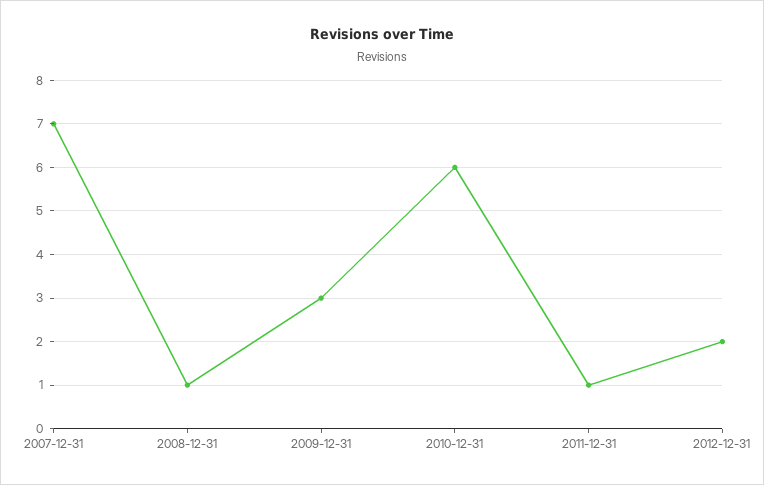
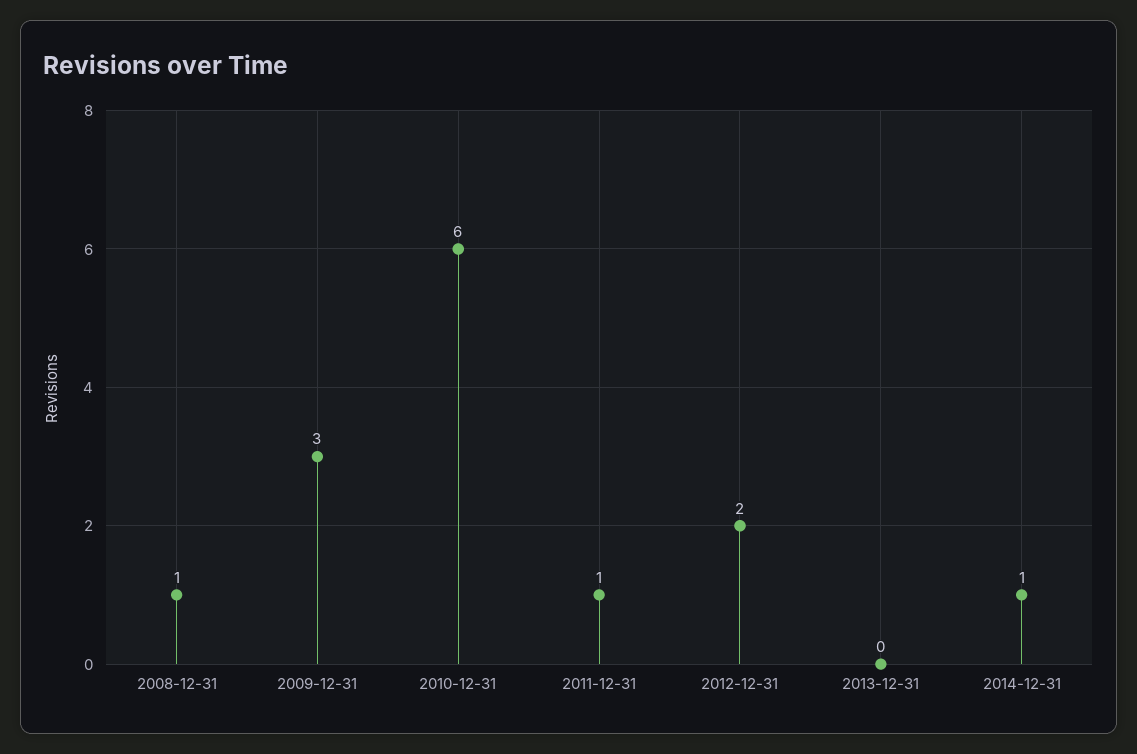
2007-12-31: 7 -> none
2013-12-31: none -> 0
2014-12-31: none -> 1

